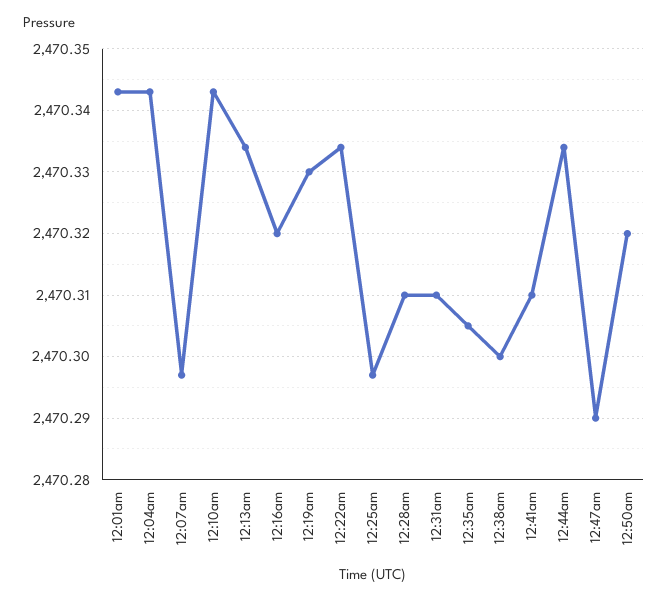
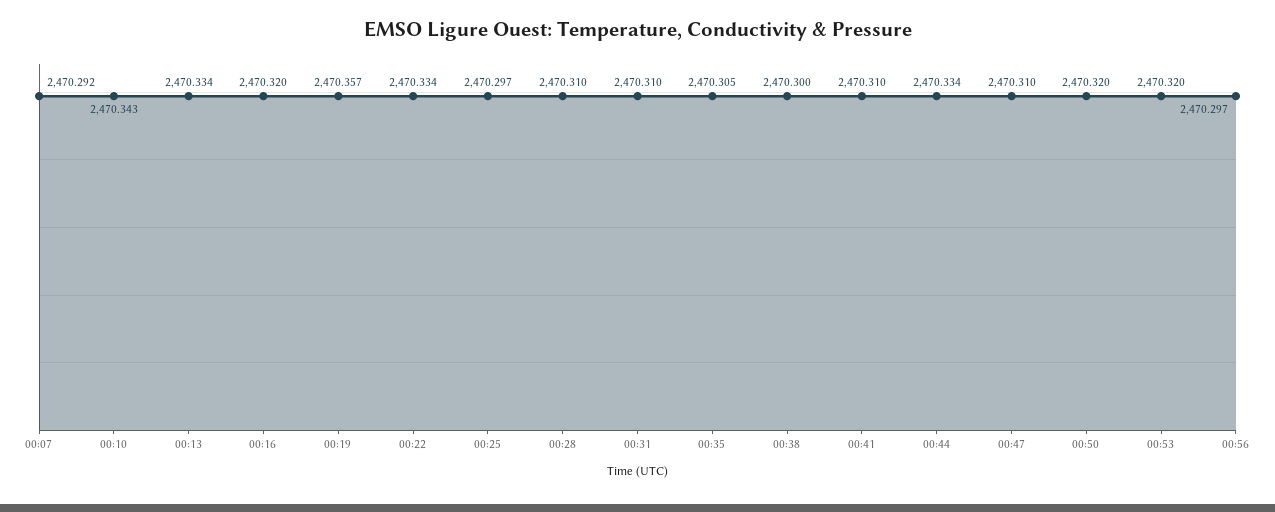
12:01am: 2470.343 -> none
12:04am: 2470.343 -> none
12:07am: 2470.297 -> 2470.292
12:19am: 2470.33 -> 2470.357
12:47am: 2470.29 -> 2470.31
00:53: none -> 2470.32
00:56: none -> 2470.297

